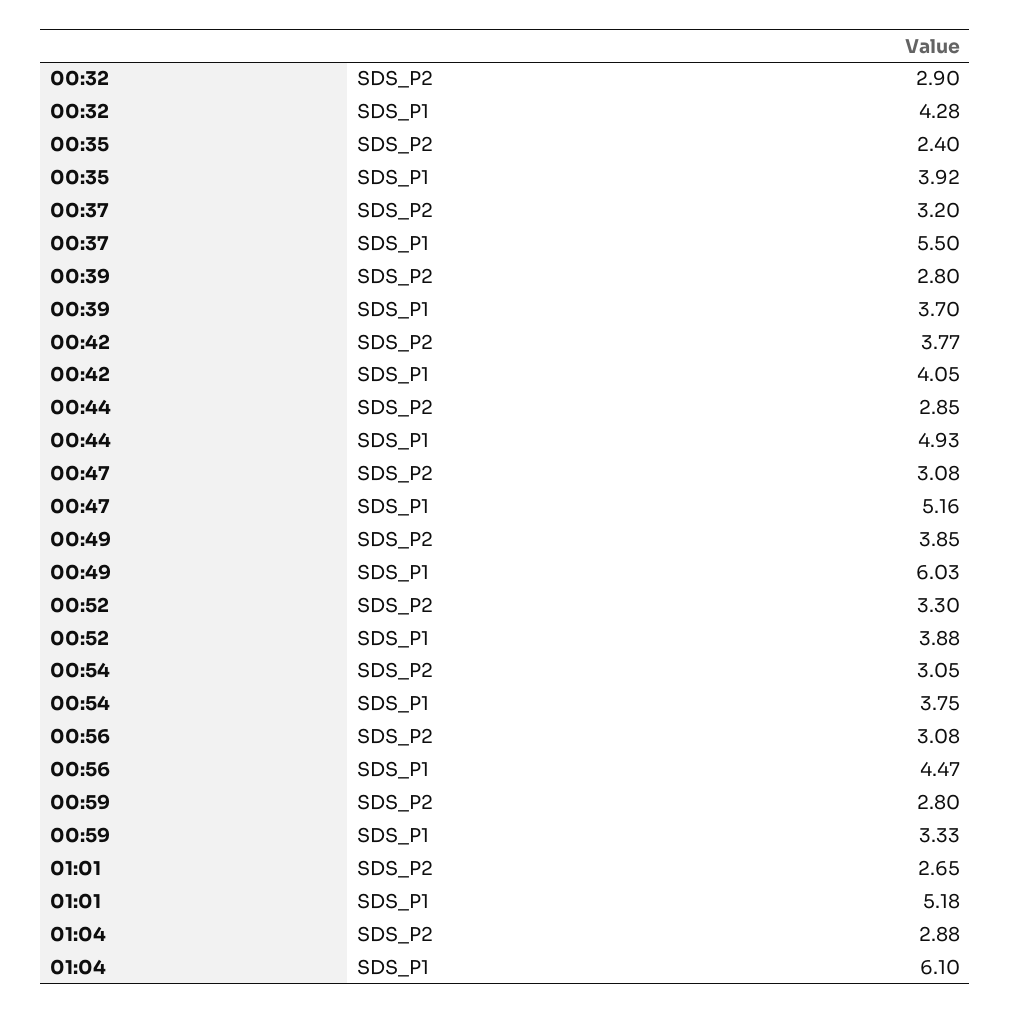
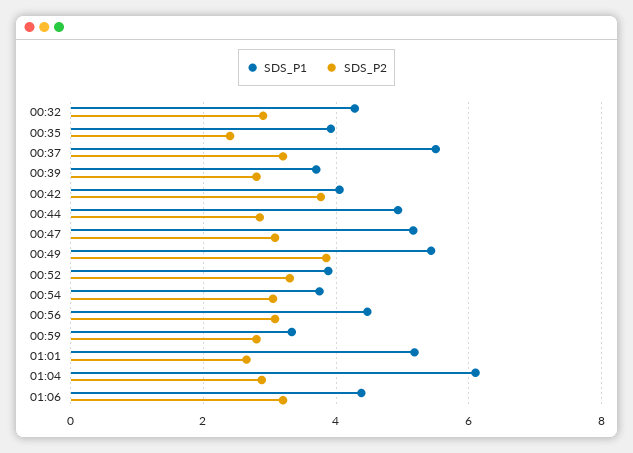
SDS_P1, 00:49: 6.03 -> 5.4
SDS_P1, 01:06: none -> 4.4
SDS_P2, 01:06: none -> 3.2

